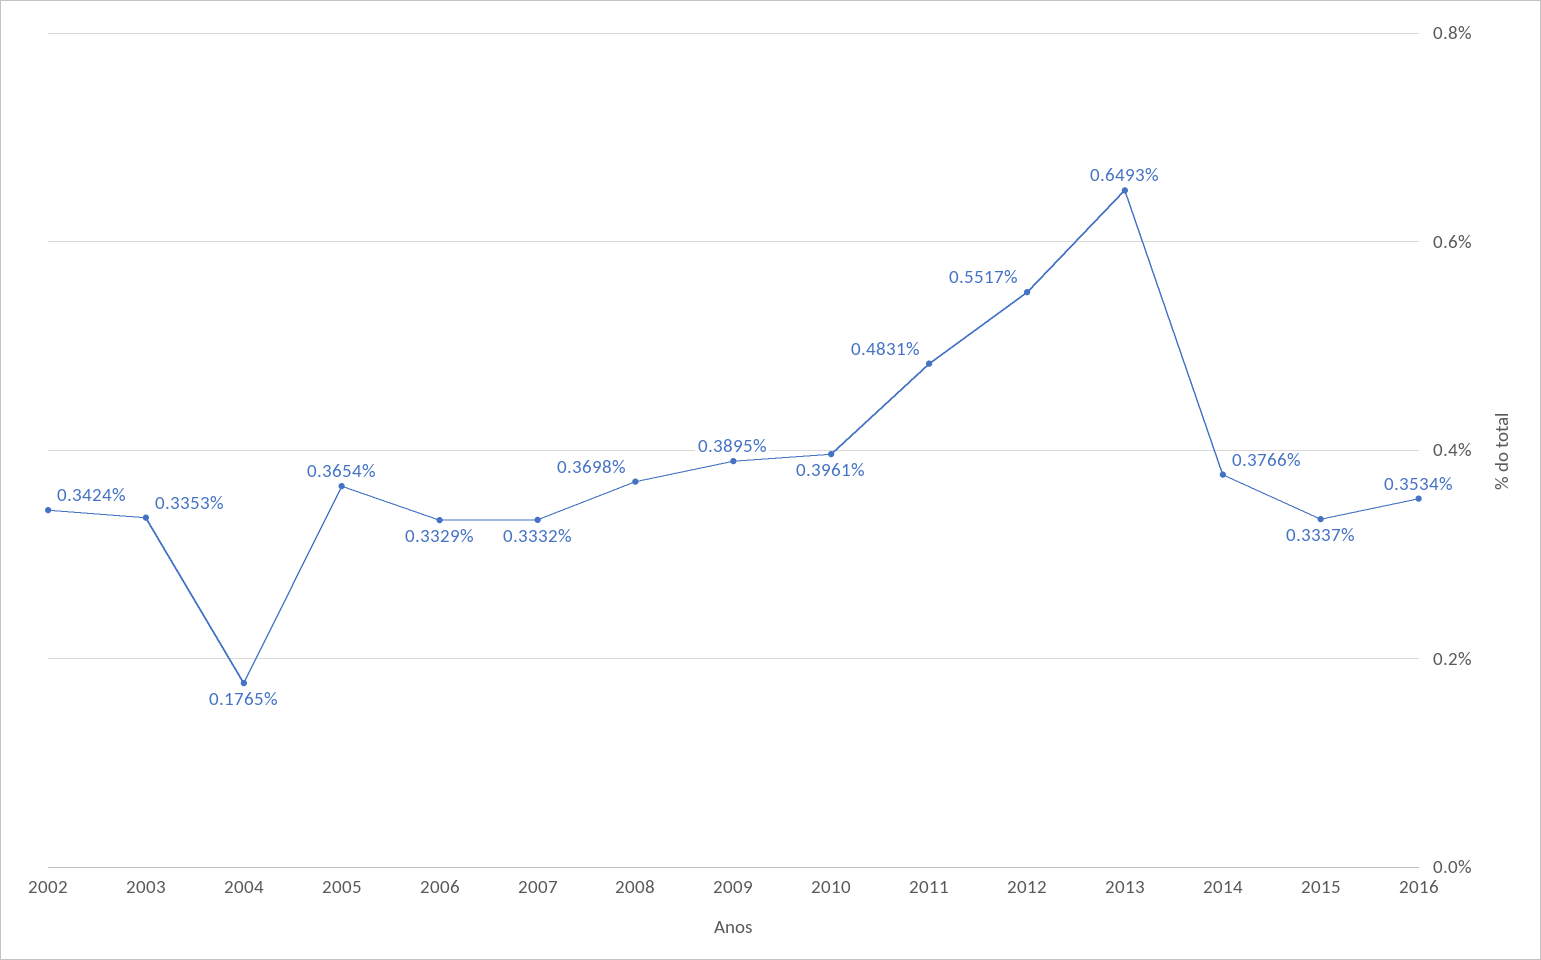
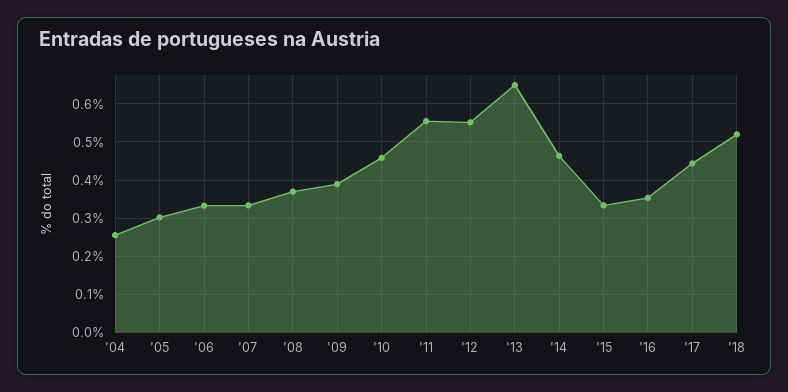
2002: 0.3424 -> none
2003: 0.3353 -> none
2004: 0.1765 -> 0.26
2005: 0.3654 -> 0.3
2010: 0.3961 -> 0.46
2011: 0.4831 -> 0.56
2014: 0.3766 -> 0.46
'17: none -> 0.44
'18: none -> 0.52

